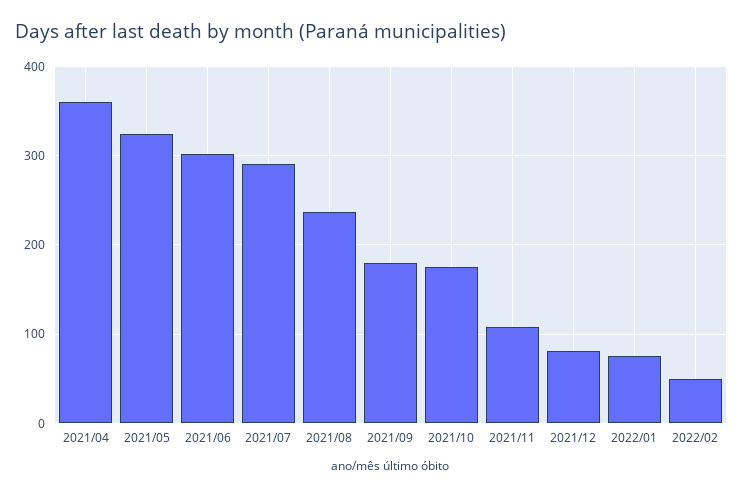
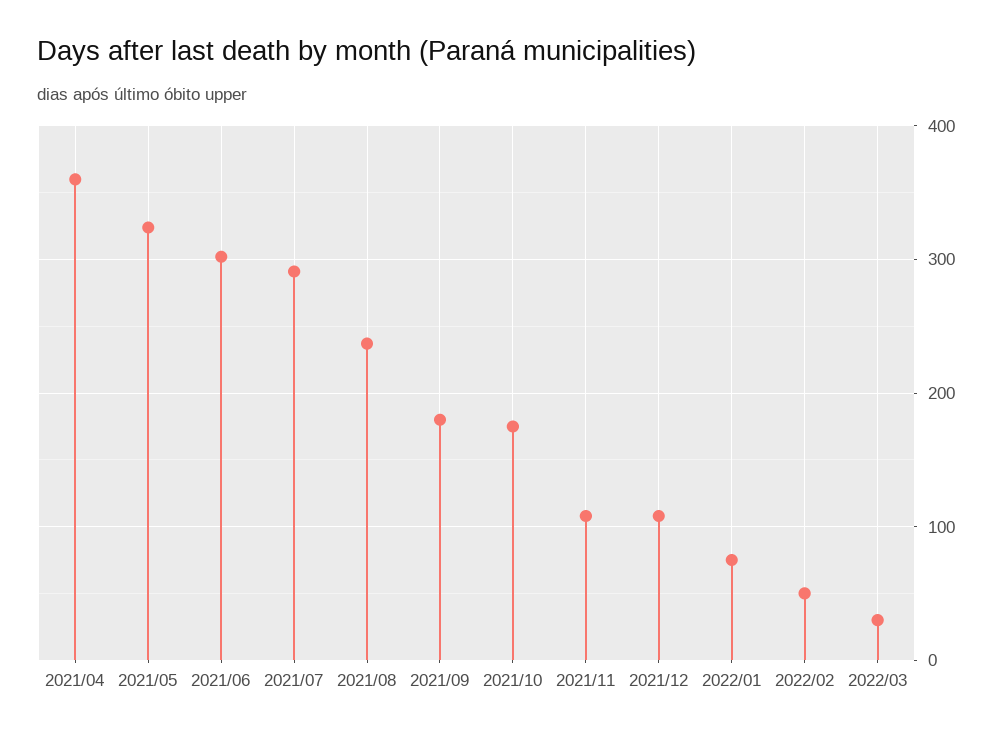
2021/12: 80 -> 110
2022/03: none -> 30

